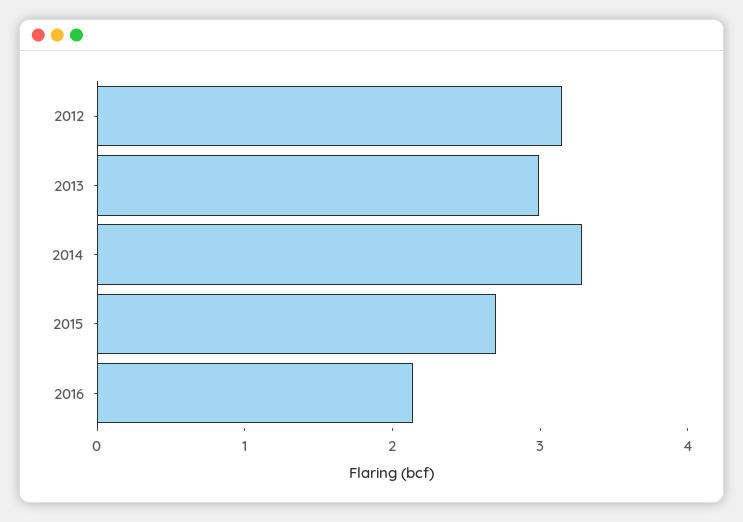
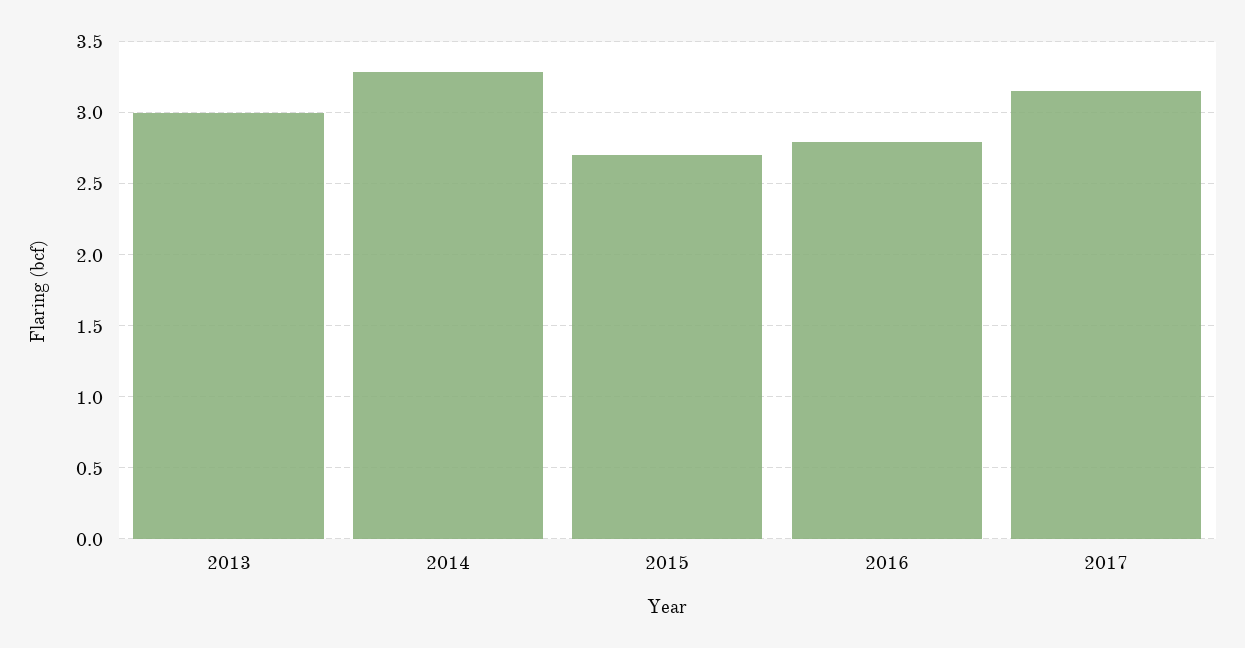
2012: 3.2 -> none
2016: 2.2 -> 2.8
2017: none -> 3.15

